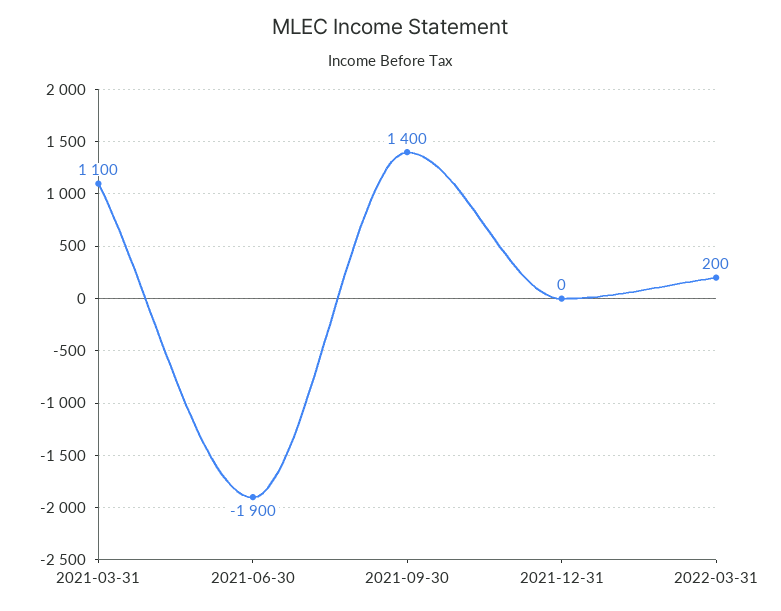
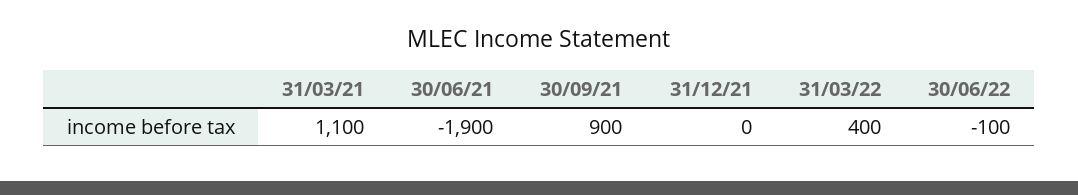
2021-09-30: 1400 -> 900
2022-03-31: 200 -> 400
30/06/22: none -> -100

